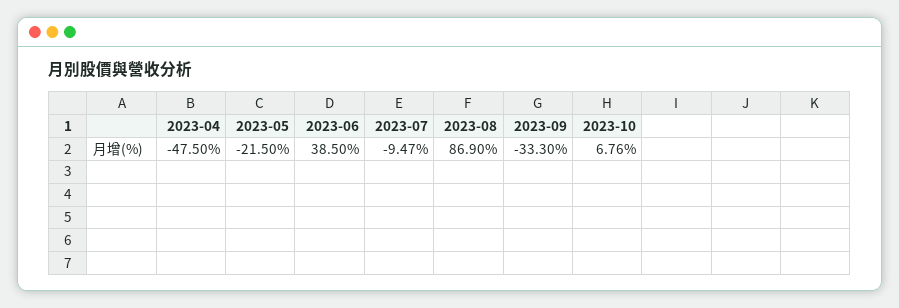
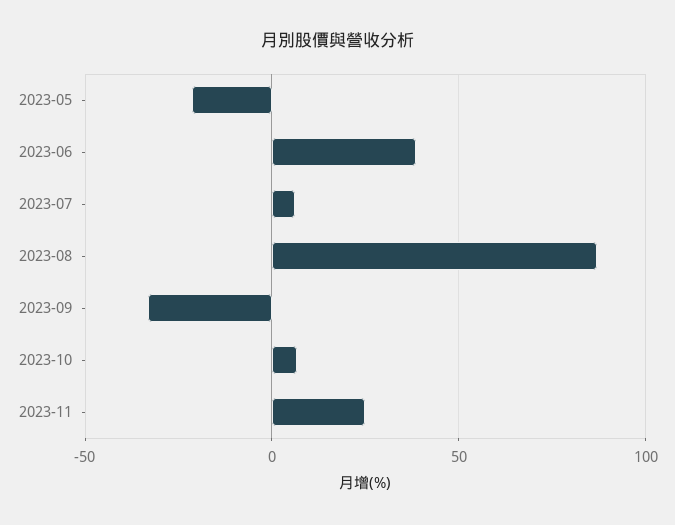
2023-04: -47.5 -> none
2023-07: -9.47 -> 5
2023-11: none -> 25

